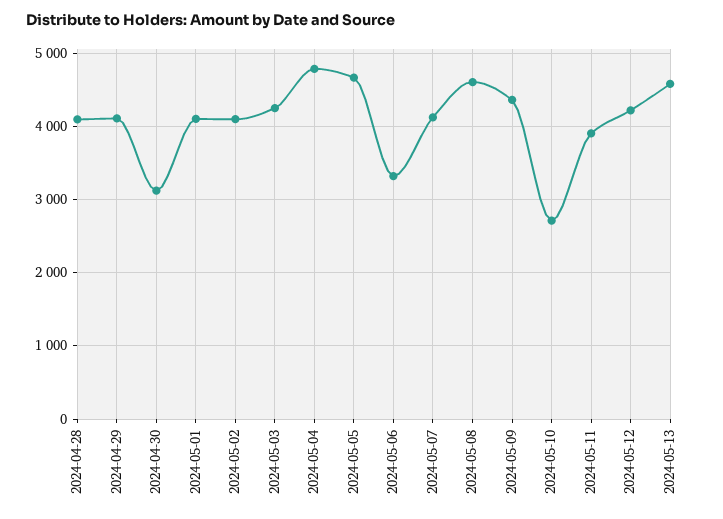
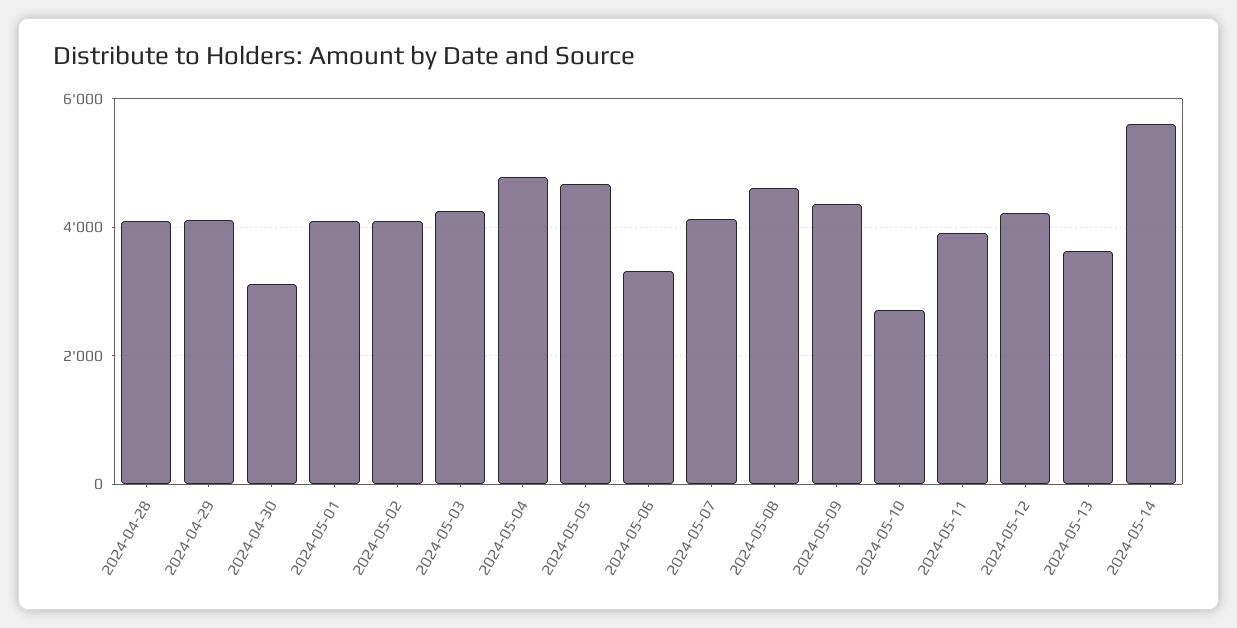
2024-05-13: 4600 -> 3600
2024-05-14: none -> 5600

